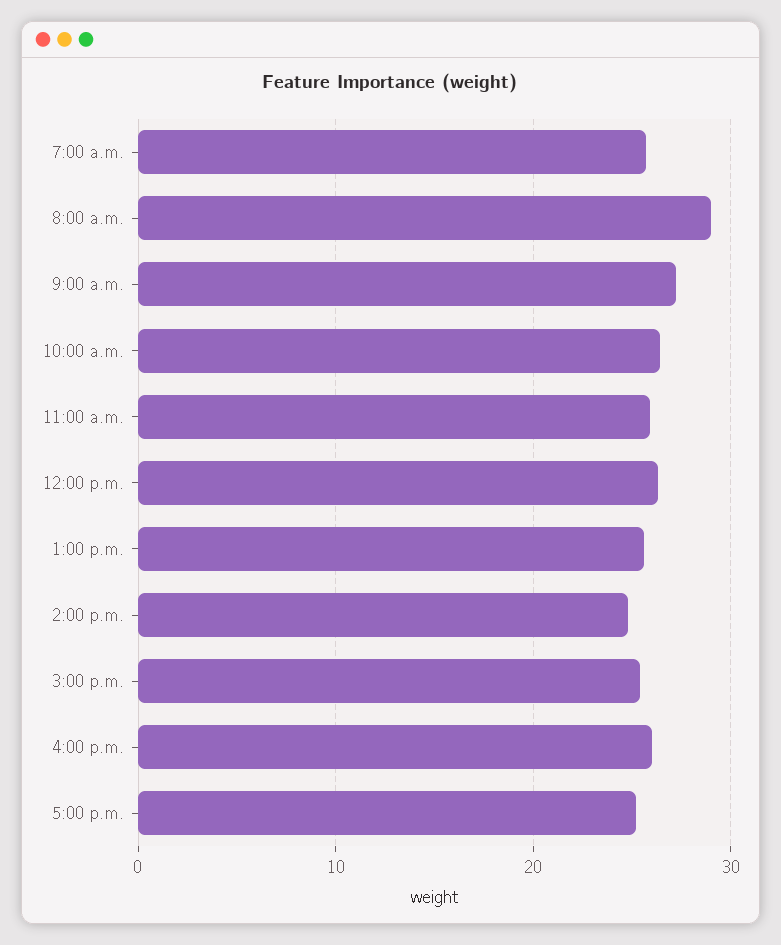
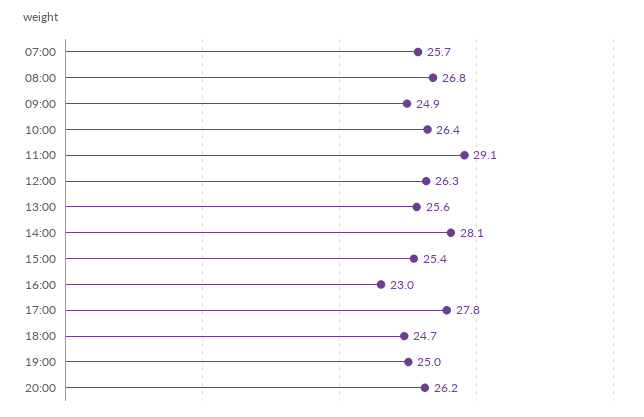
8:00 a.m.: 29 -> 26.8
9:00 a.m.: 27 -> 24.9
11:00 a.m.: 26 -> 29.1
2:00 p.m.: 25 -> 28.1
4:00 p.m.: 26 -> 23
5:00 p.m.: 25 -> 27.8
18:00: none -> 24.7
19:00: none -> 25
20:00: none -> 26.2

